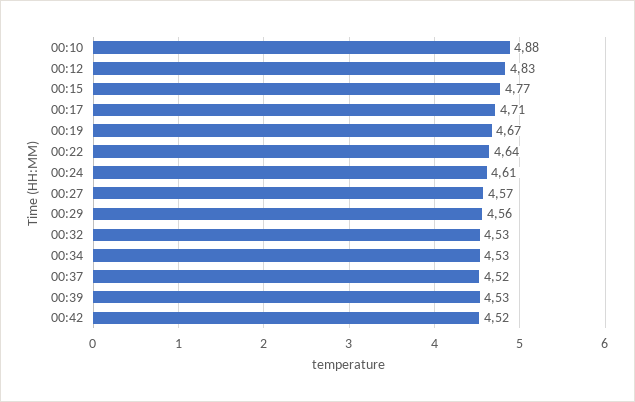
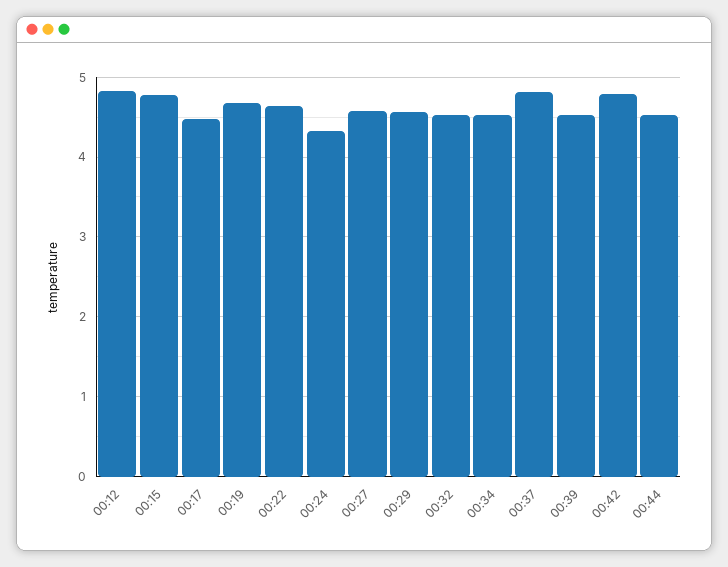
00:10: 4.88 -> none
00:17: 4.71 -> 4.5
00:24: 4.61 -> 4.3
00:37: 4.52 -> 4.8
00:42: 4.52 -> 4.8
00:44: none -> 4.5

